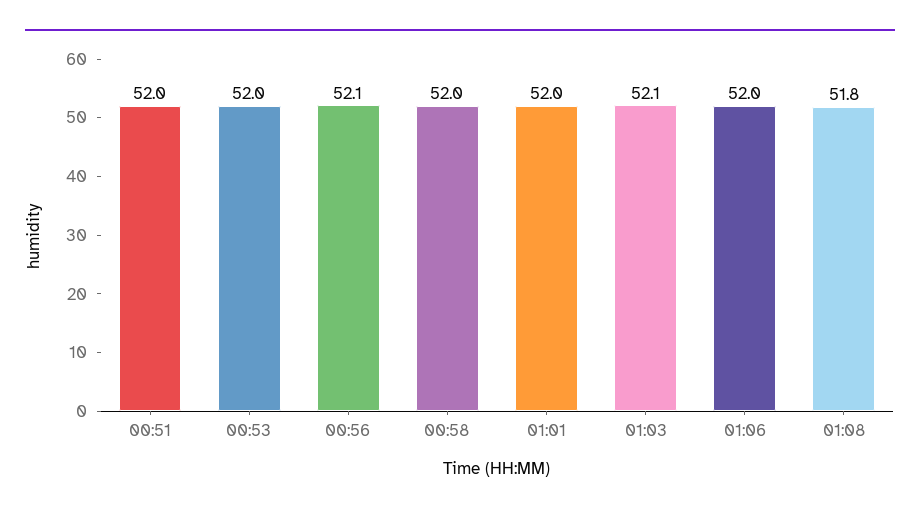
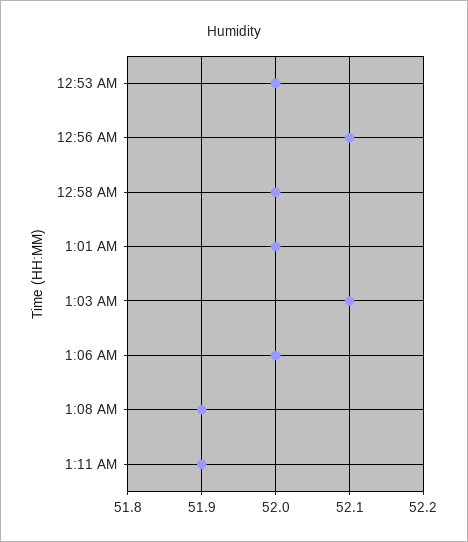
00:51: 52 -> none
01:08: 51.8 -> 51.9
1:11 AM: none -> 51.9

